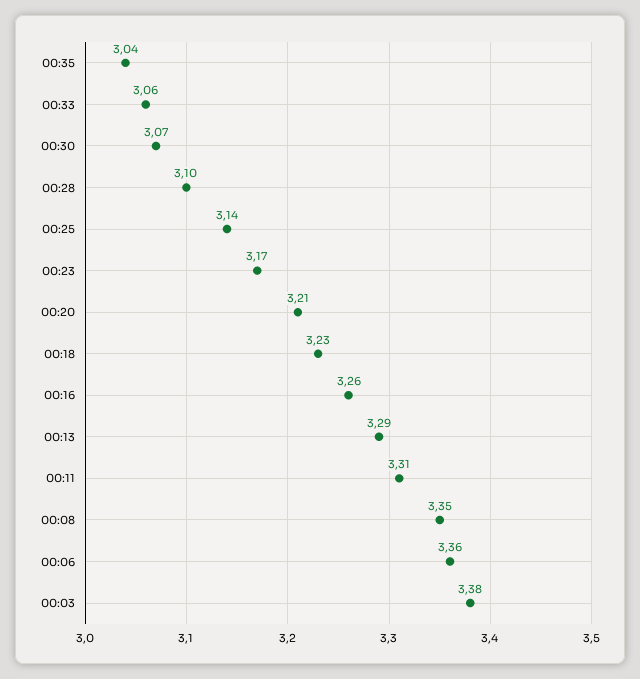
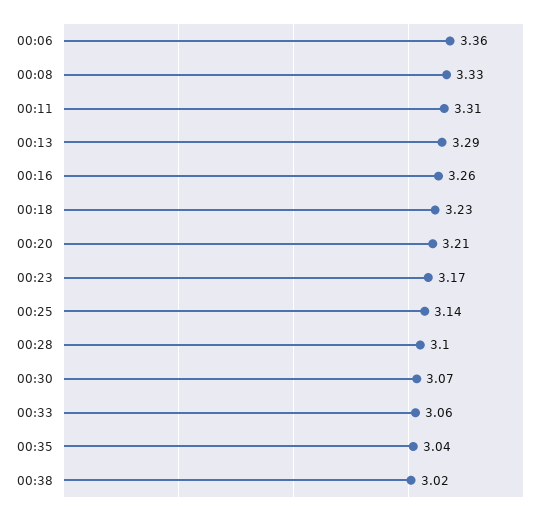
00:08: 3.35 -> 3.33
00:03: 3.38 -> none
00:38: none -> 3.02

